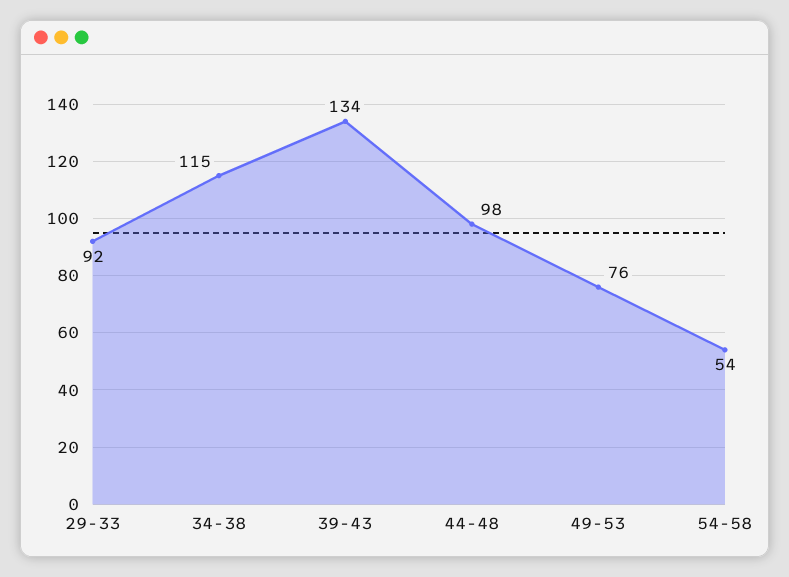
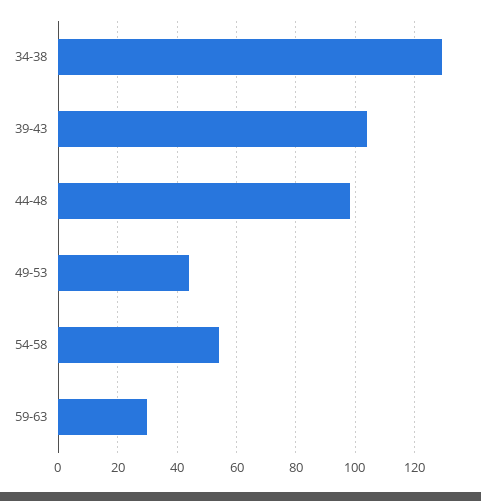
29-33: 92 -> none
34-38: 115 -> 130
39-43: 134 -> 105
49-53: 76 -> 45
59-63: none -> 30

